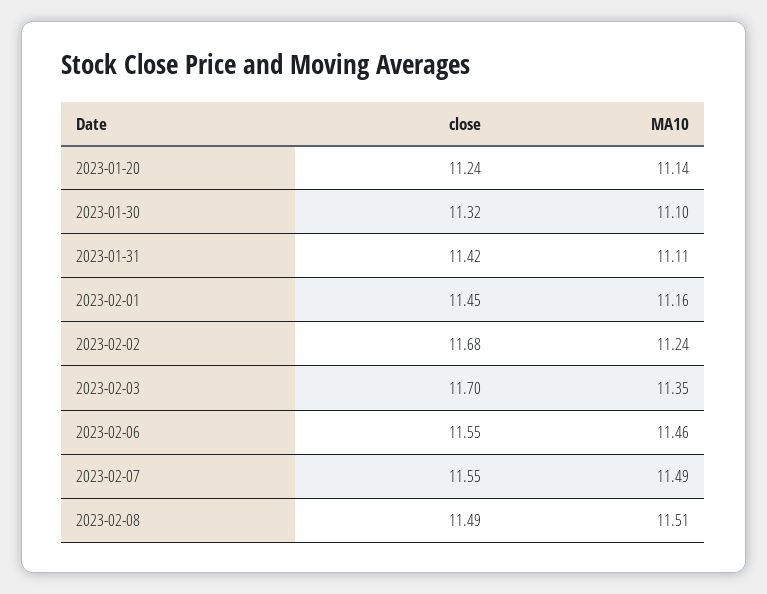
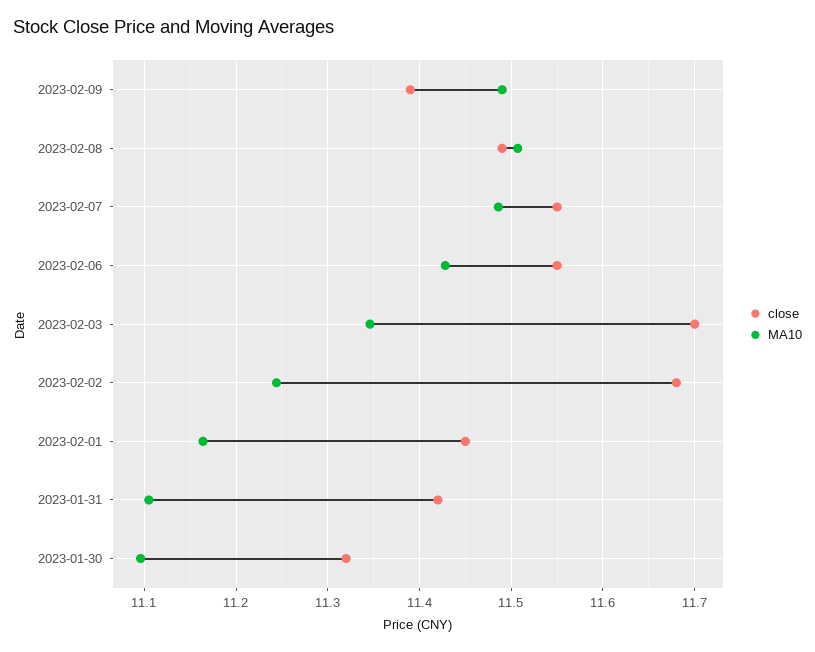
close, 2023-01-20: 11.24 -> none
MA10, 2023-01-20: 11.14 -> none
MA10, 2023-02-06: 11.46 -> 11.43
close, 2023-02-09: none -> 11.39
MA10, 2023-02-09: none -> 11.49

